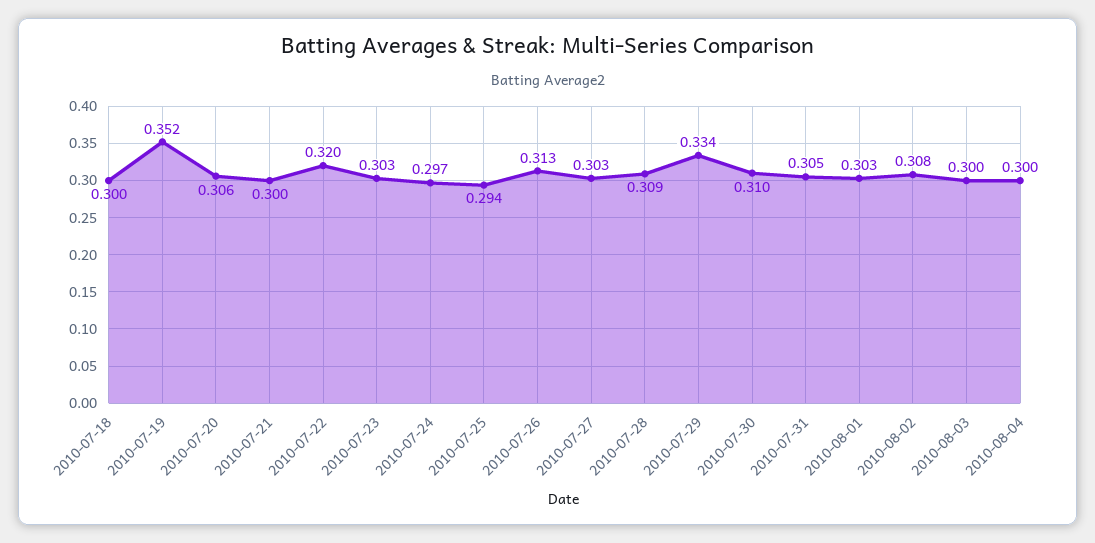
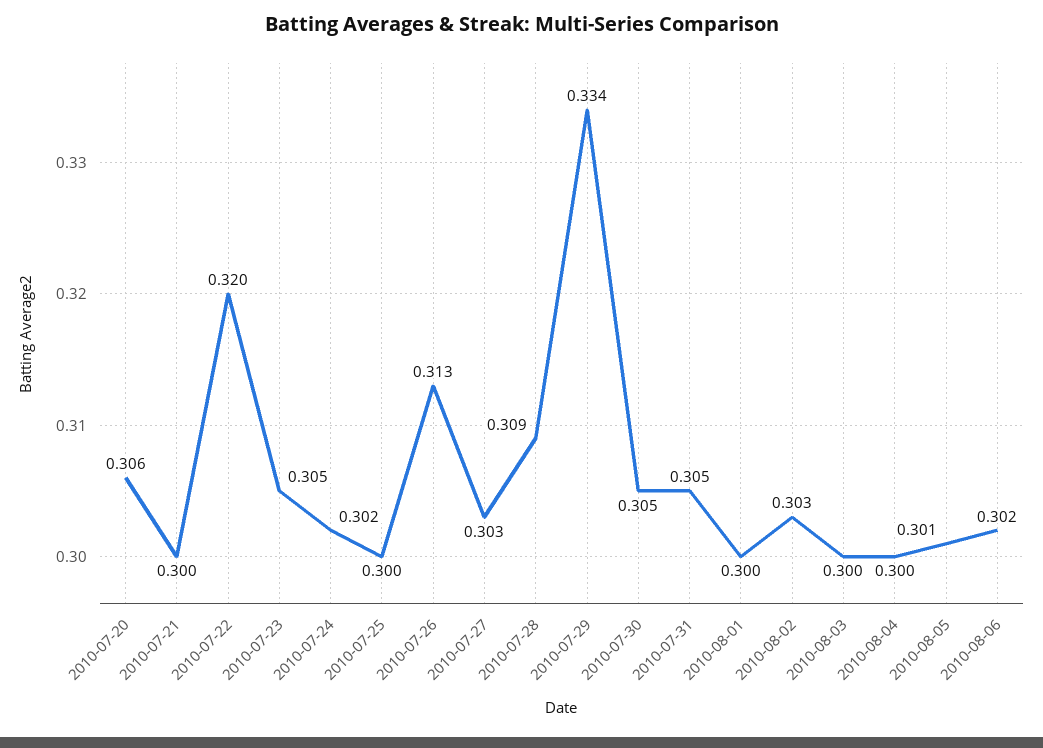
2010-07-18: 0.3 -> none
2010-07-19: 0.352 -> none
2010-07-23: 0.303 -> 0.305
2010-07-24: 0.297 -> 0.302
2010-07-25: 0.294 -> 0.3
2010-07-30: 0.31 -> 0.305
2010-08-01: 0.303 -> 0.3
2010-08-02: 0.308 -> 0.303
2010-08-05: none -> 0.301
2010-08-06: none -> 0.302

